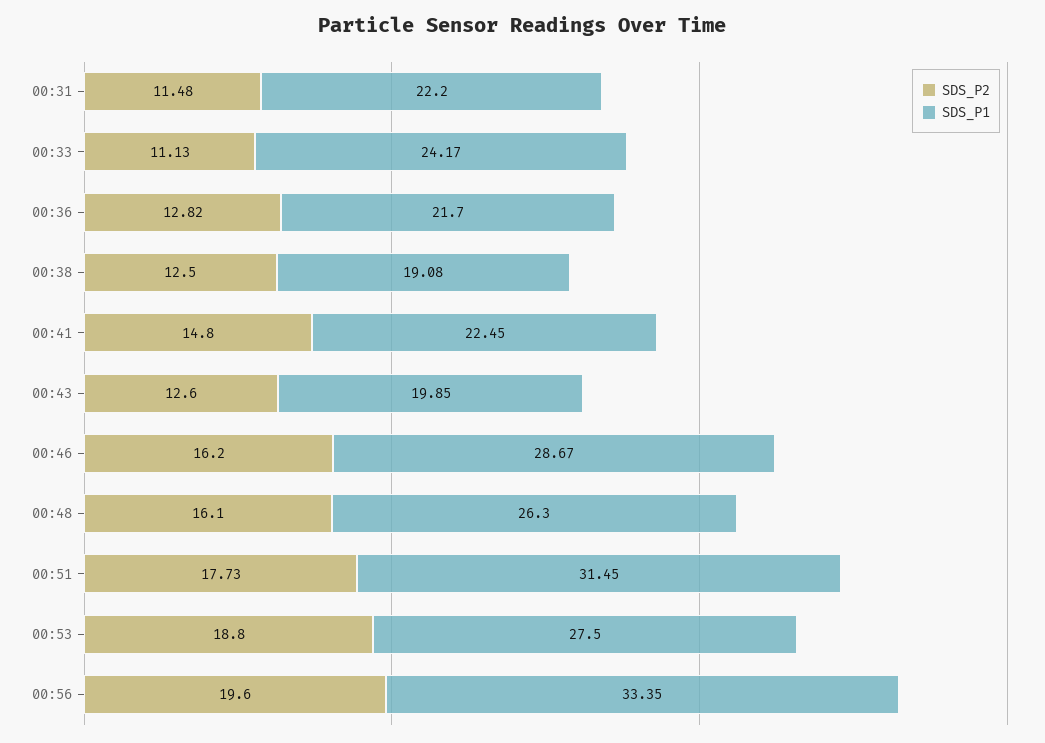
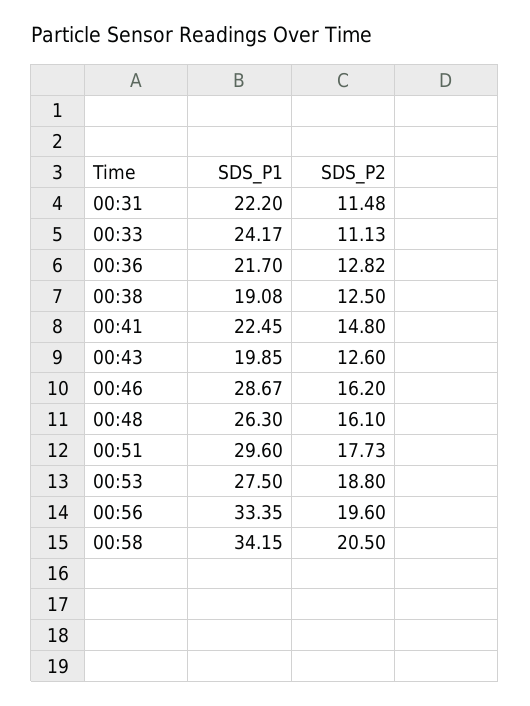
SDS_P1, 00:51: 31.45 -> 29.6
SDS_P1, 00:58: none -> 34.15
SDS_P2, 00:58: none -> 20.5

